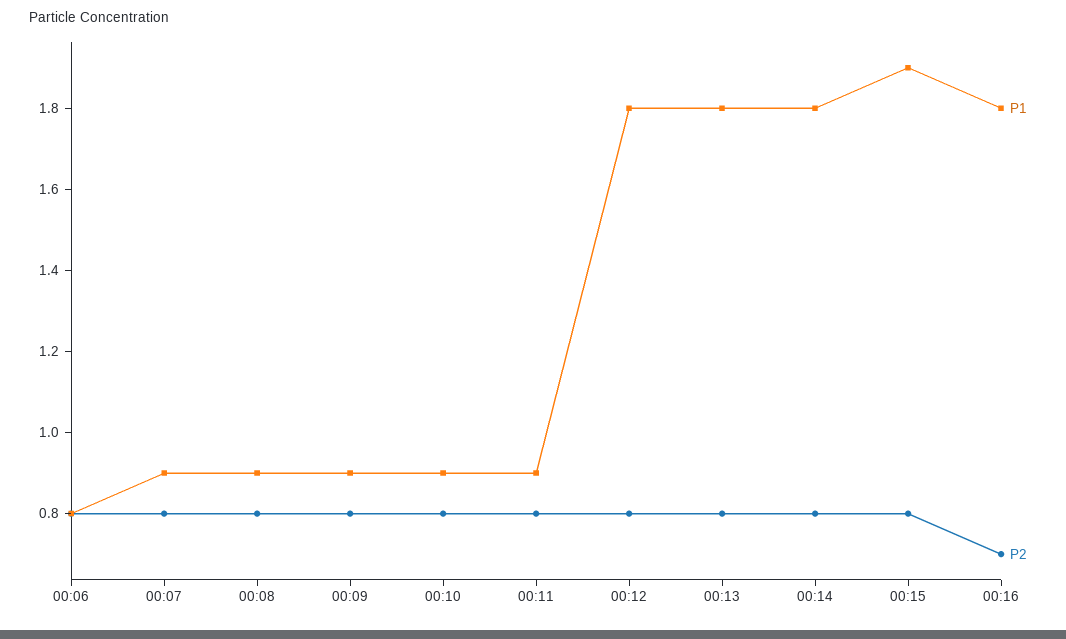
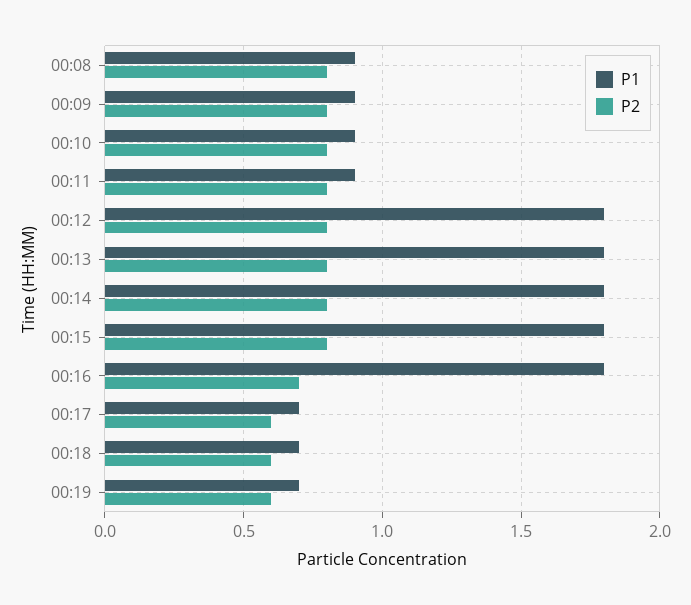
P1, 00:06: 0.8 -> none
P2, 00:06: 0.8 -> none
P1, 00:07: 0.9 -> none
P2, 00:07: 0.8 -> none
P1, 00:15: 1.9 -> 1.8
P1, 00:17: none -> 0.7
P2, 00:17: none -> 0.6
P1, 00:18: none -> 0.7
P2, 00:18: none -> 0.6
P1, 00:19: none -> 0.7
P2, 00:19: none -> 0.6

